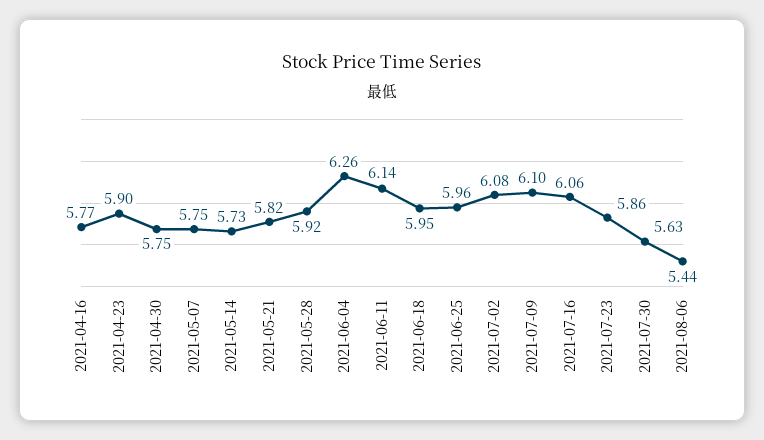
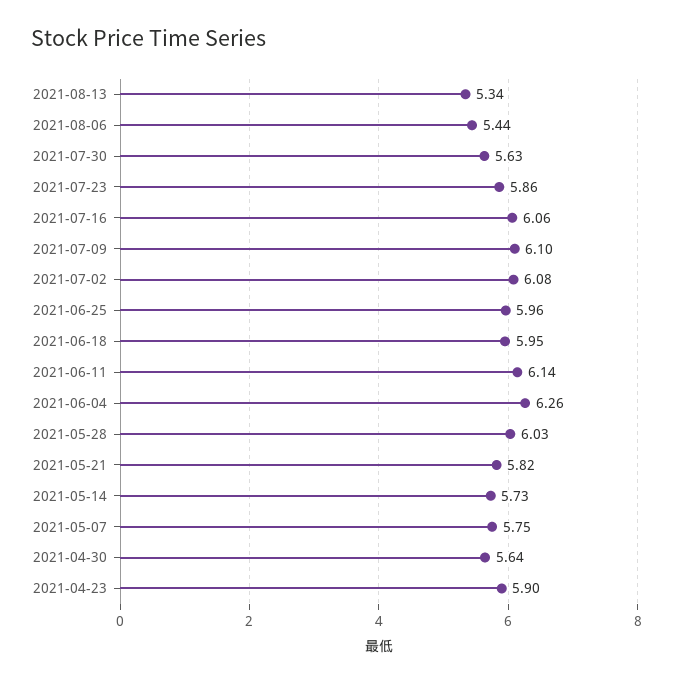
2021-04-16: 5.77 -> none
2021-04-30: 5.75 -> 5.64
2021-05-28: 5.92 -> 6.03
2021-08-13: none -> 5.34

